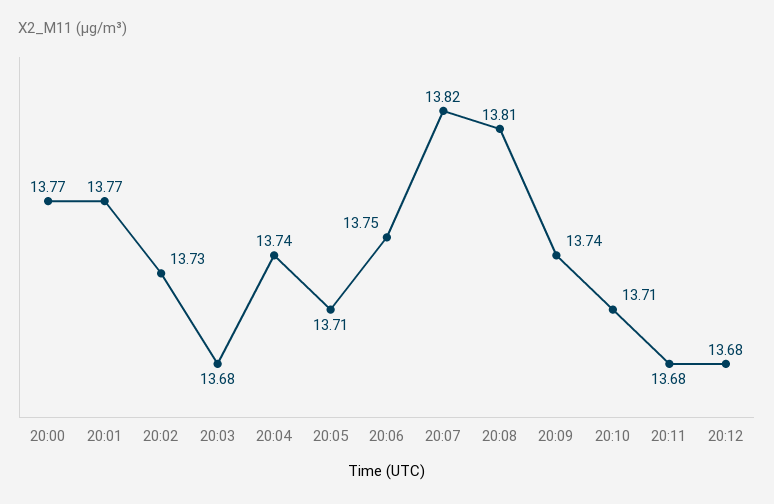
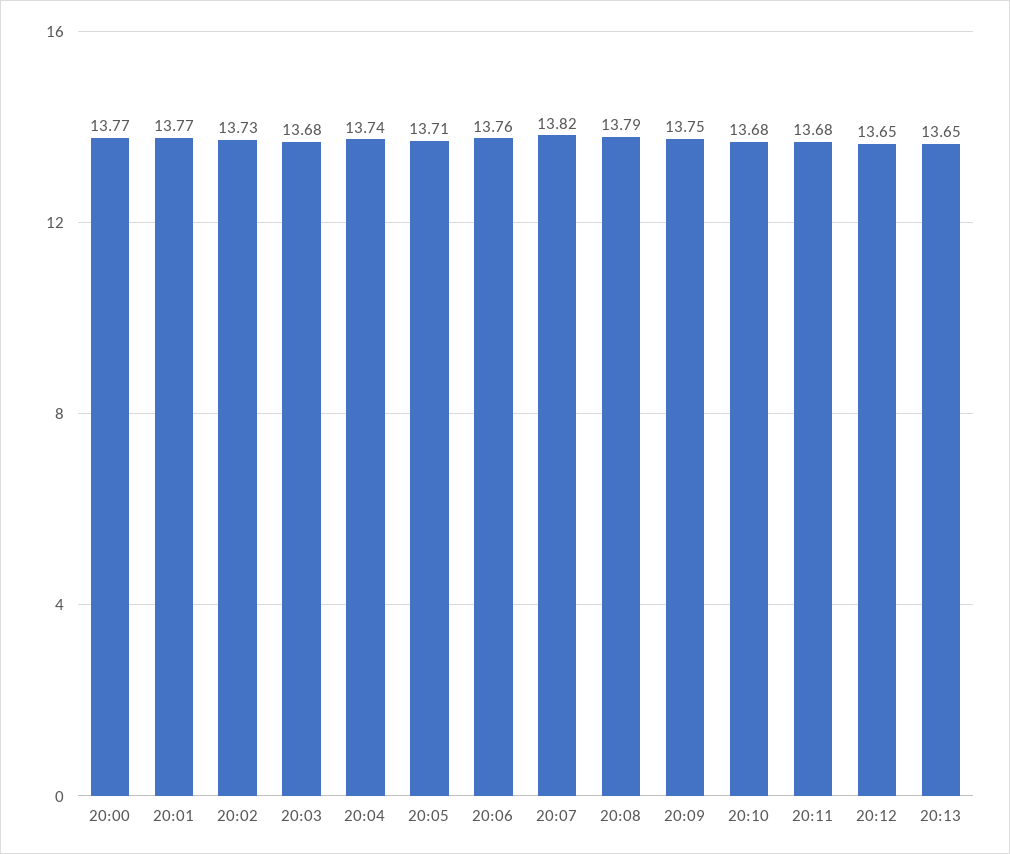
20:06: 13.75 -> 13.76
20:08: 13.81 -> 13.79
20:09: 13.74 -> 13.75
20:10: 13.71 -> 13.68
20:12: 13.68 -> 13.65
20:13: none -> 13.65

